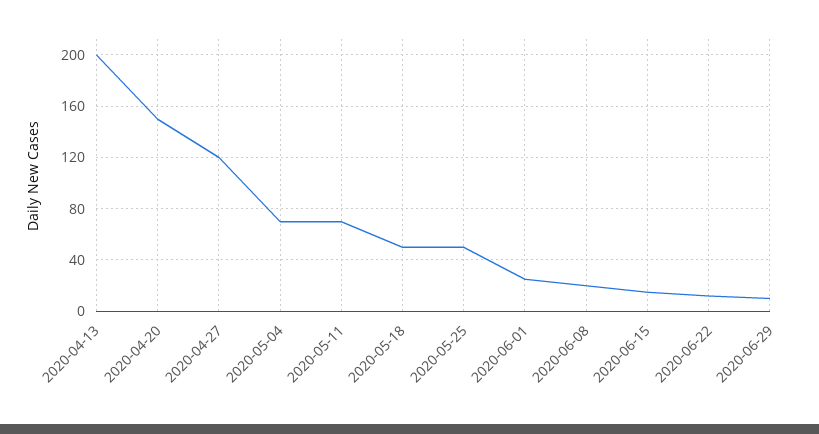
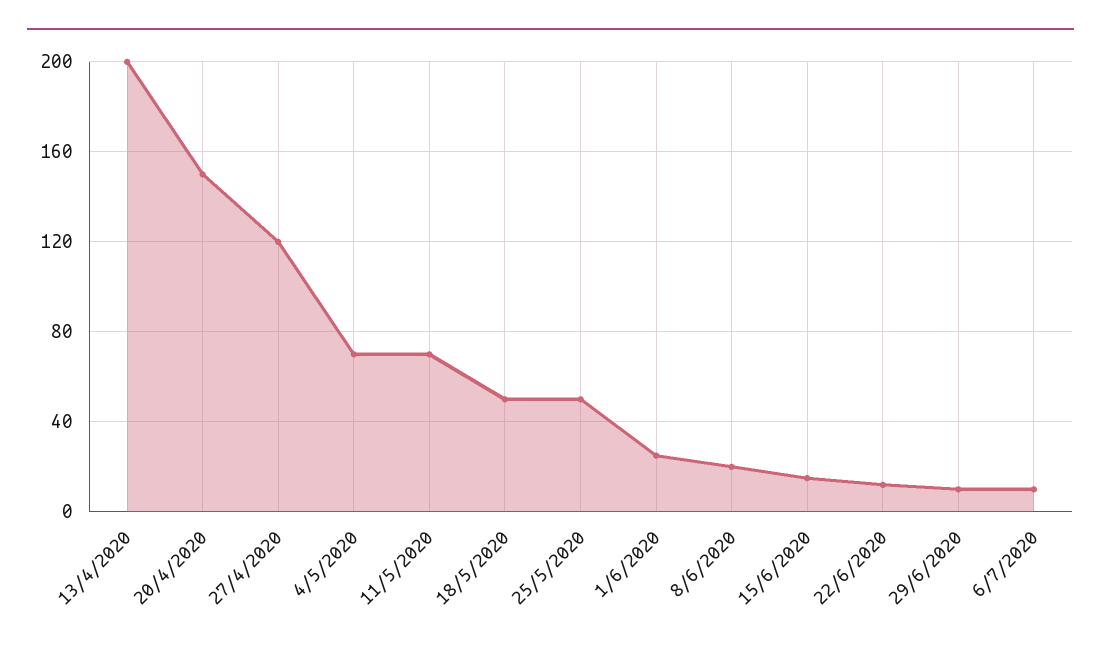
6/7/2020: none -> 10

